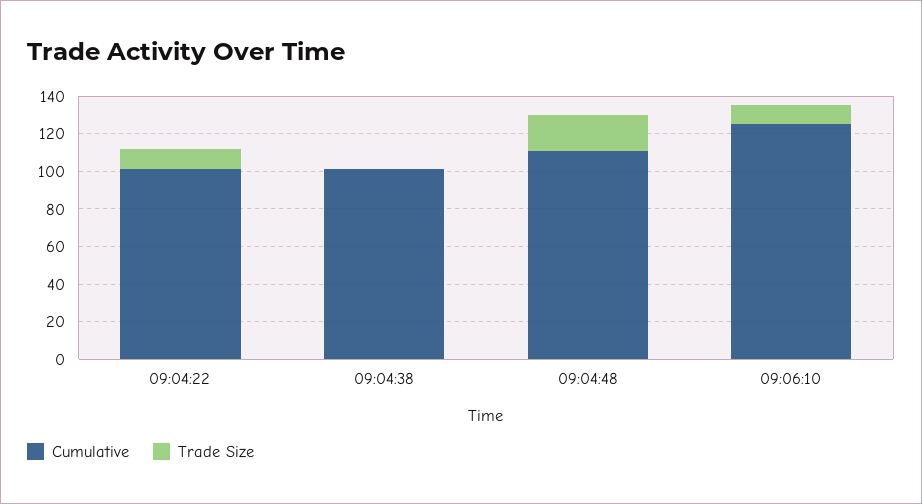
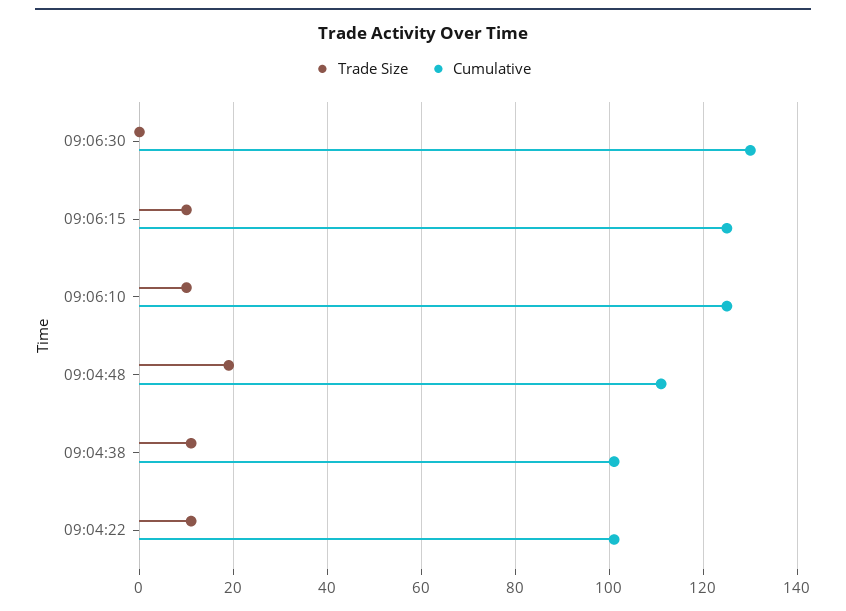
Trade Size, 09:04:38: 0 -> 10
Trade Size, 09:06:30: none -> 0
Cumulative, 09:06:30: none -> 130
Trade Size, 09:06:15: none -> 10
Cumulative, 09:06:15: none -> 125

